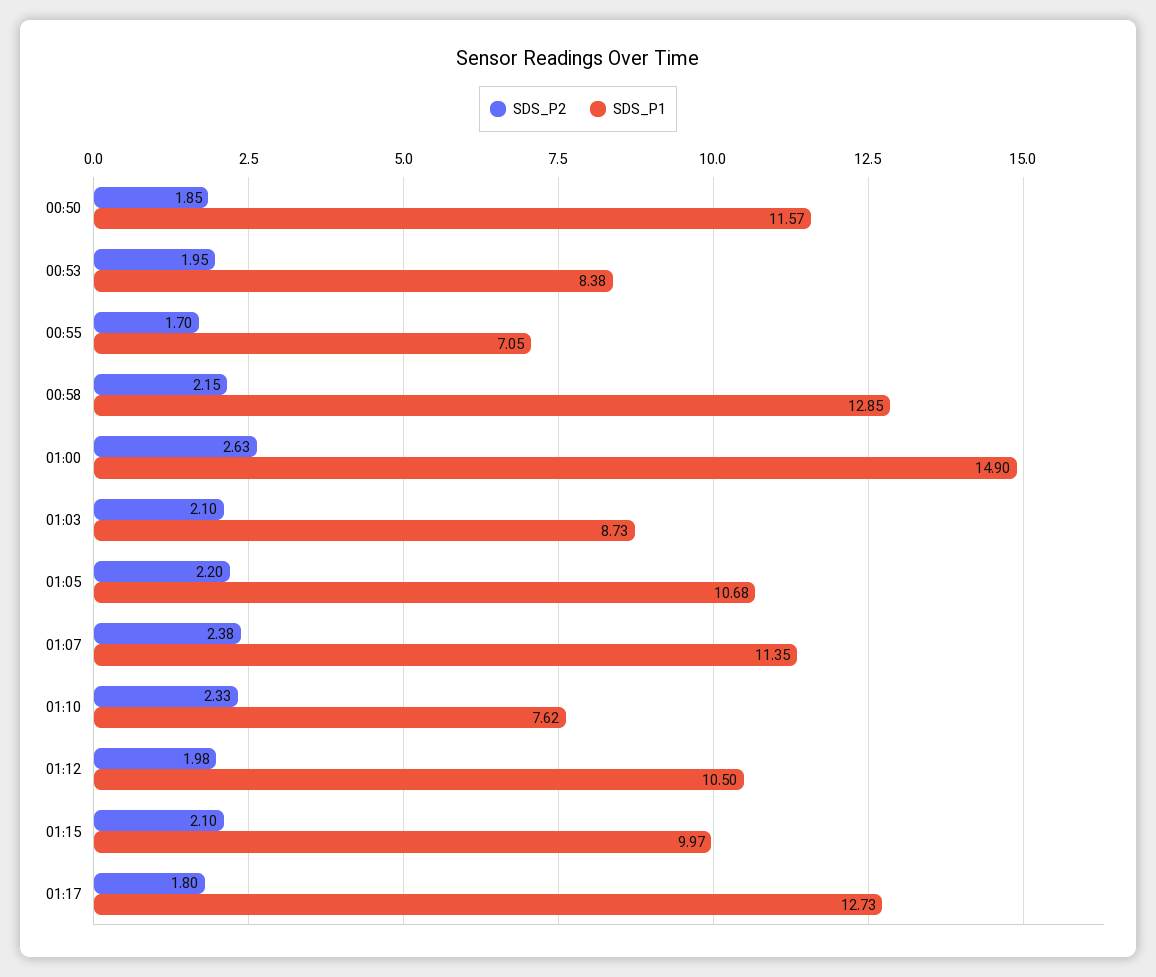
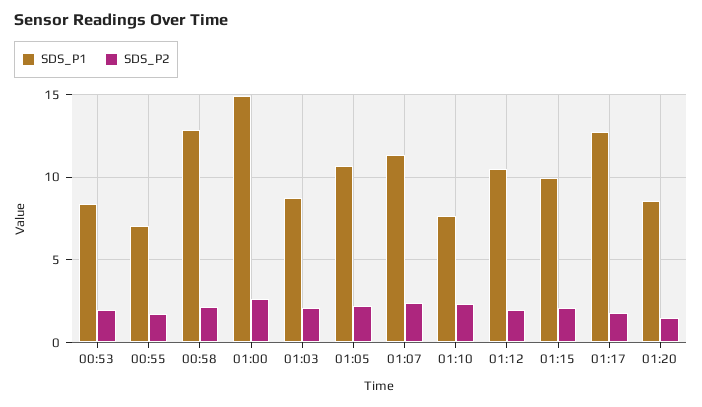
SDS_P2, 00:50: 1.85 -> none
SDS_P1, 00:50: 11.57 -> none
SDS_P1, 01:20: none -> 8.5
SDS_P2, 01:20: none -> 1.5

